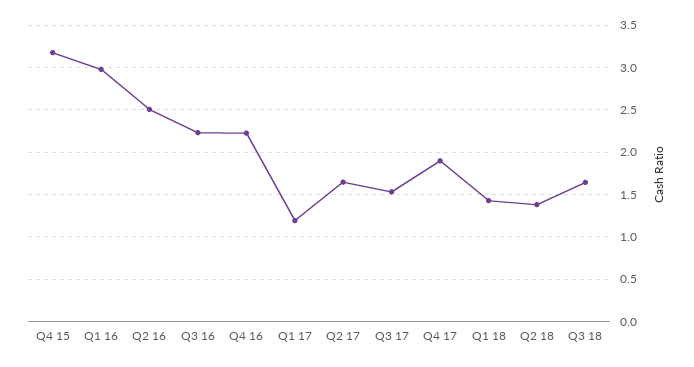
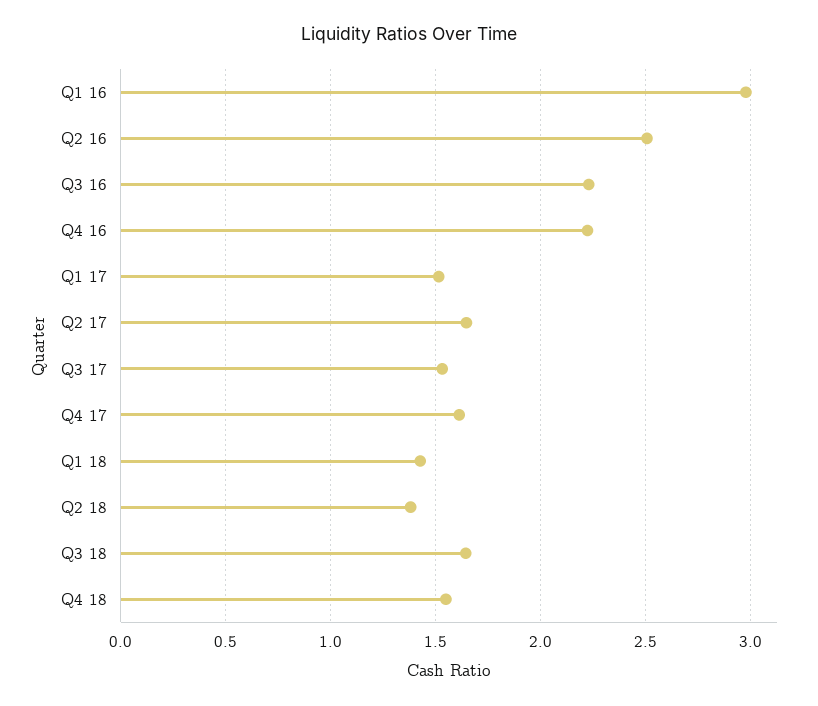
Q4 15: 3.2 -> none
Q1 17: 1.2 -> 1.5
Q4 17: 1.9 -> 1.6
Q4 18: none -> 1.55

